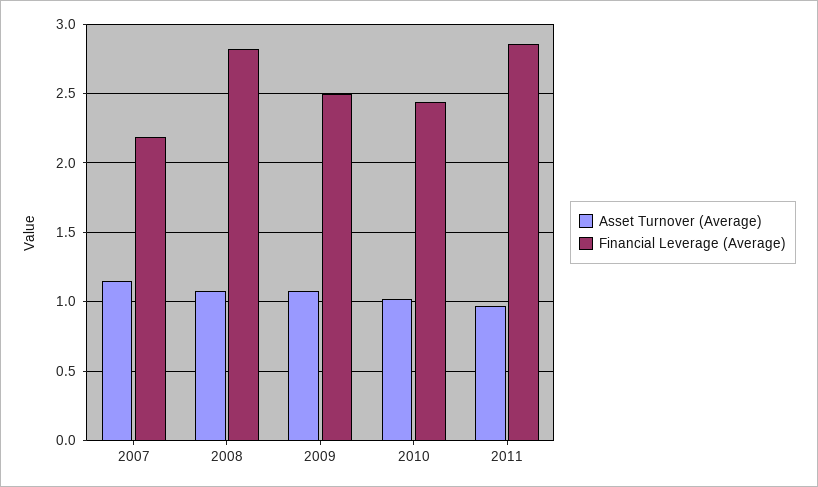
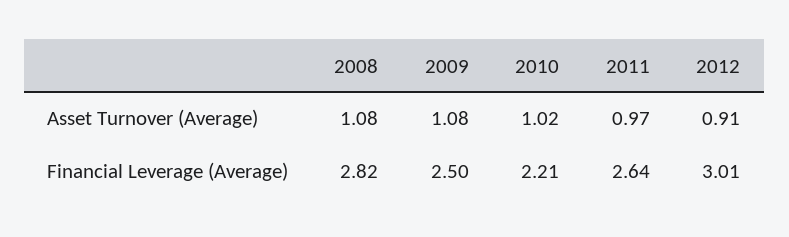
Asset Turnover (Average), 2007: 1.15 -> none
Financial Leverage (Average), 2007: 2.2 -> none
Financial Leverage (Average), 2010: 2.45 -> 2.21
Financial Leverage (Average), 2011: 2.85 -> 2.64
Asset Turnover (Average), 2012: none -> 0.91
Financial Leverage (Average), 2012: none -> 3.01

